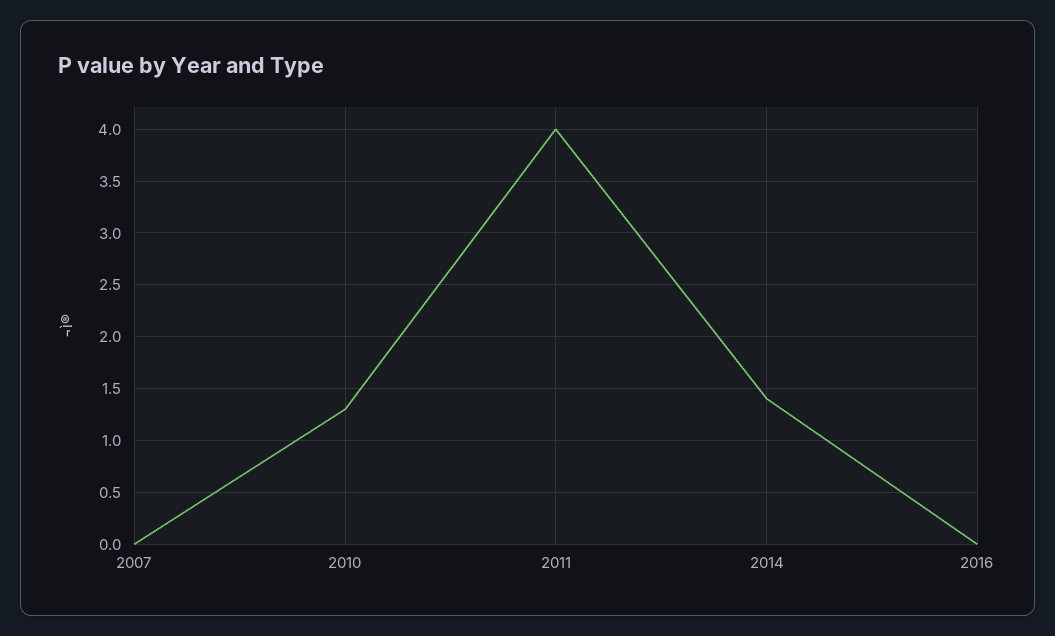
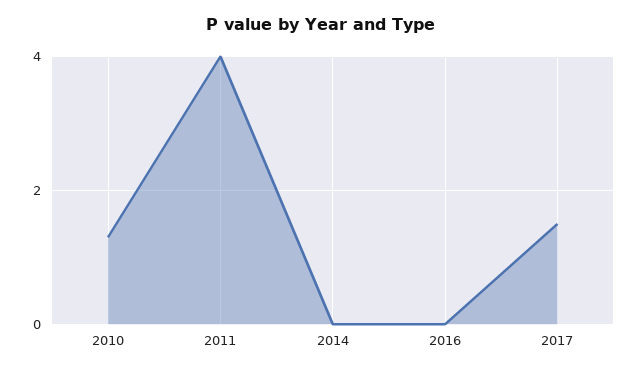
2007: 0 -> none
2014: 1.4 -> 0
2017: none -> 1.5

